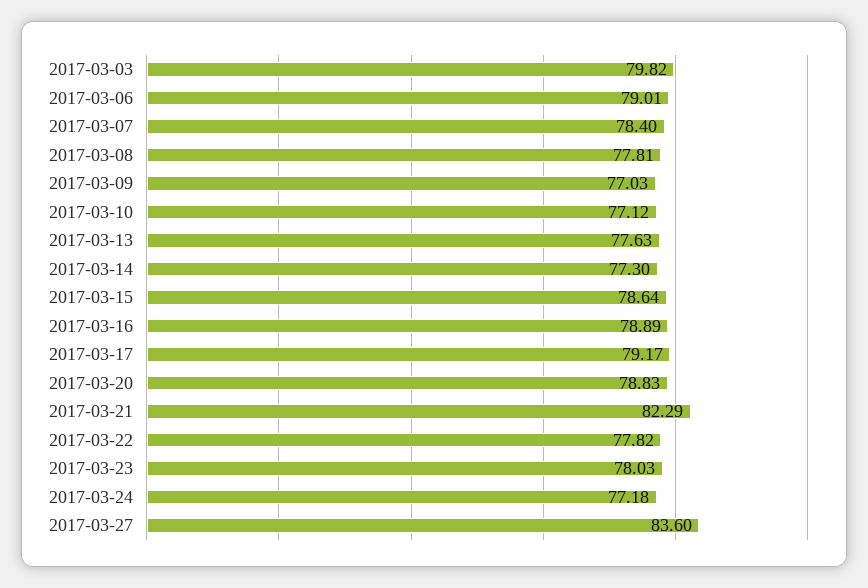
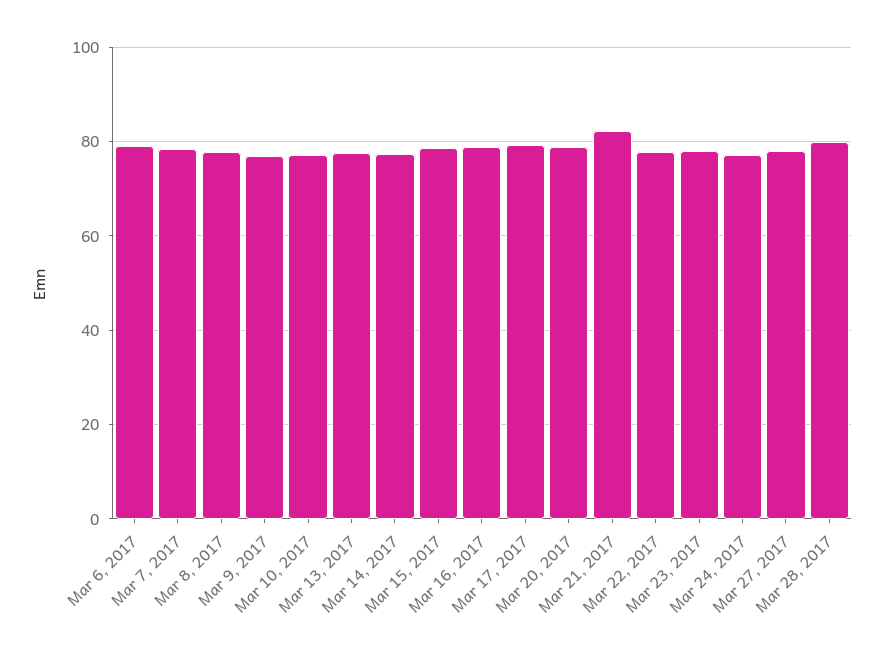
2017-03-03: 79.82 -> none
2017-03-27: 83.6 -> 78
Mar 28, 2017: none -> 80

